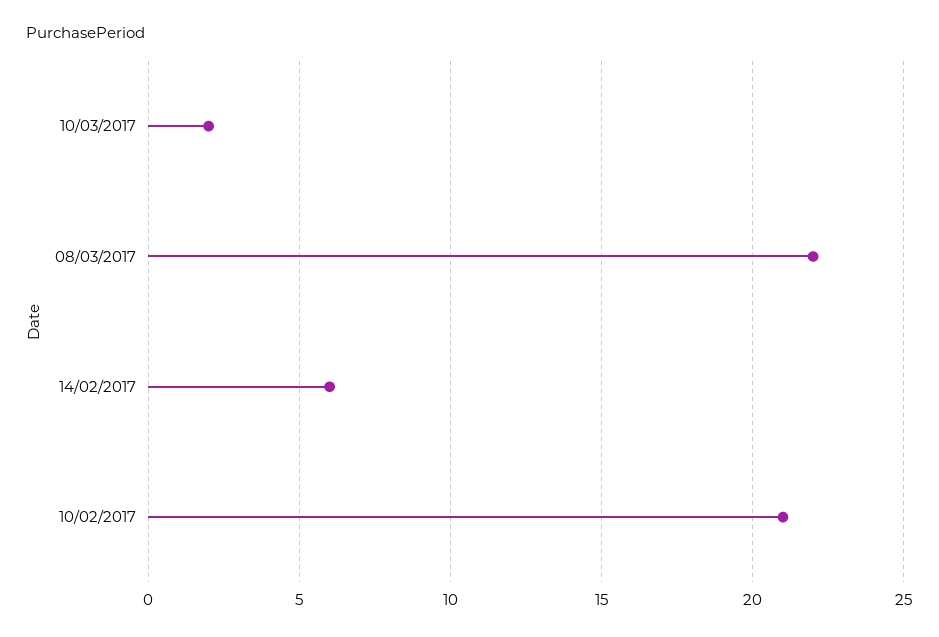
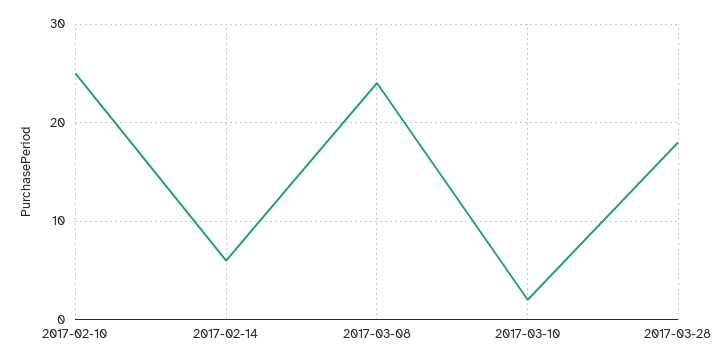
08/03/2017: 22 -> 24
10/02/2017: 21 -> 25
2017-03-28: none -> 18

